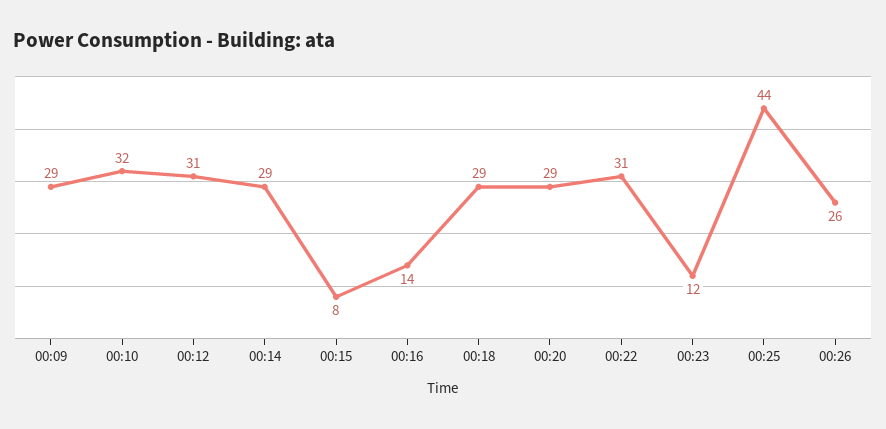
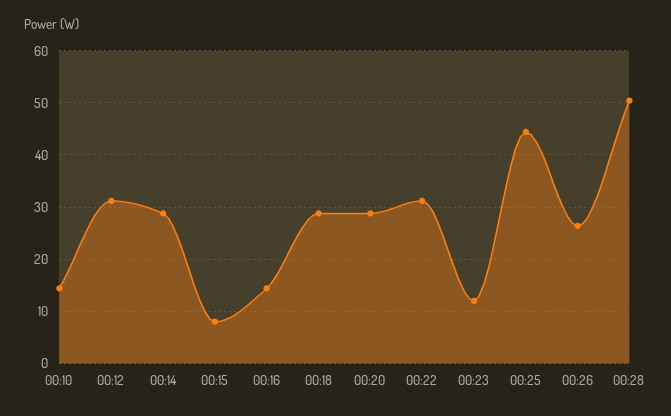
00:09: 29 -> none
00:10: 32 -> 14
00:28: none -> 50

